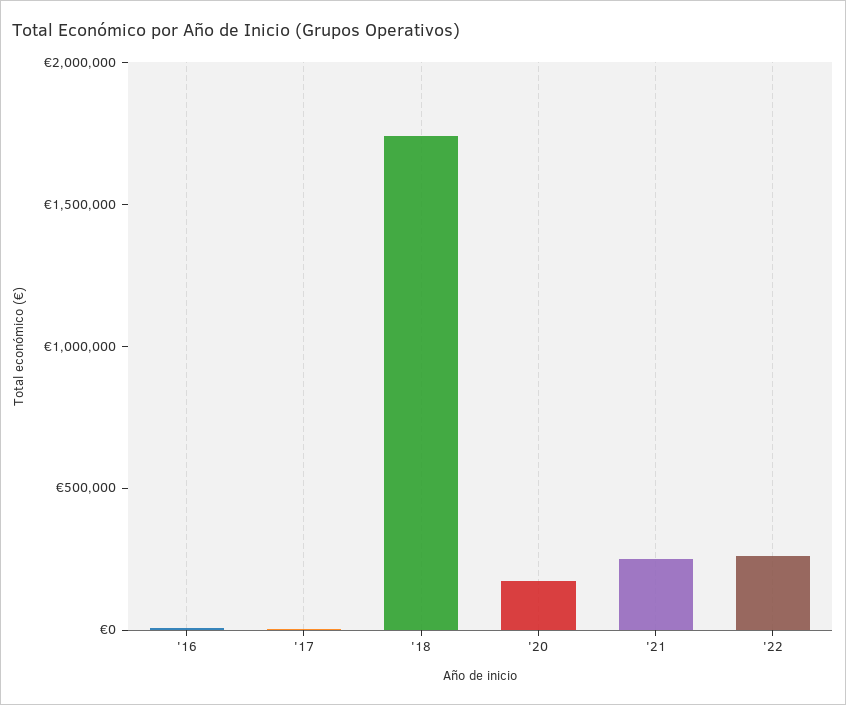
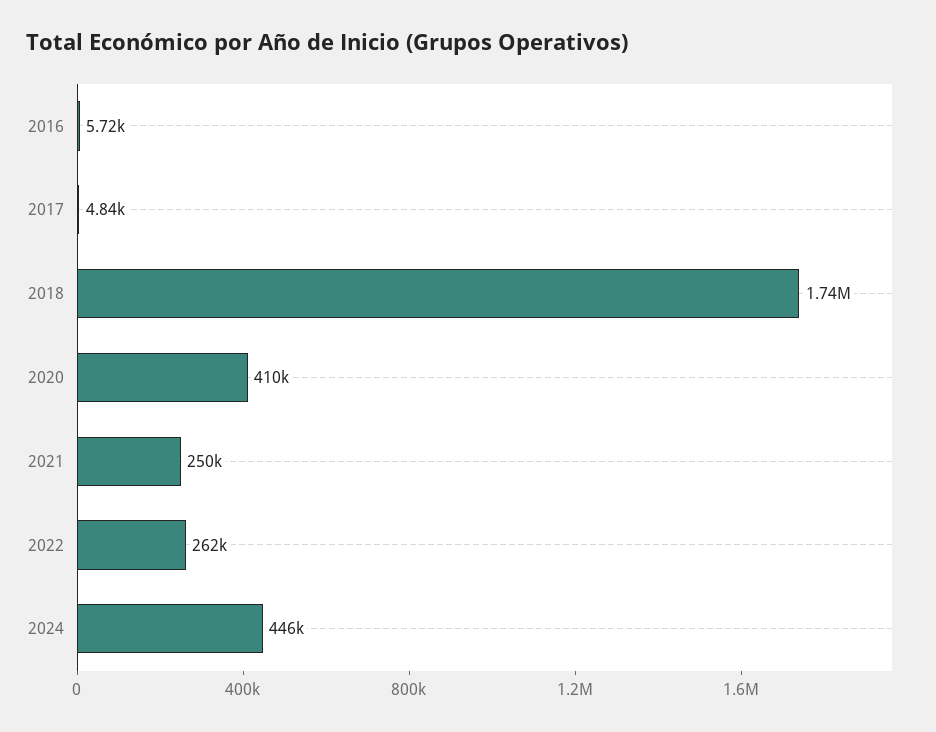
'20: 200000 -> 410000
2024: none -> 446000

